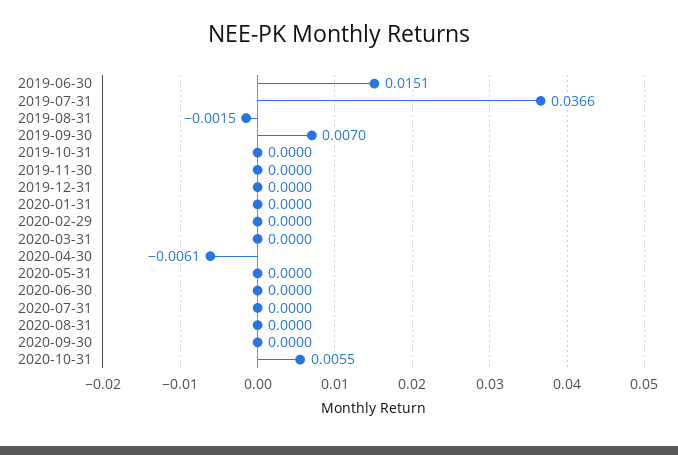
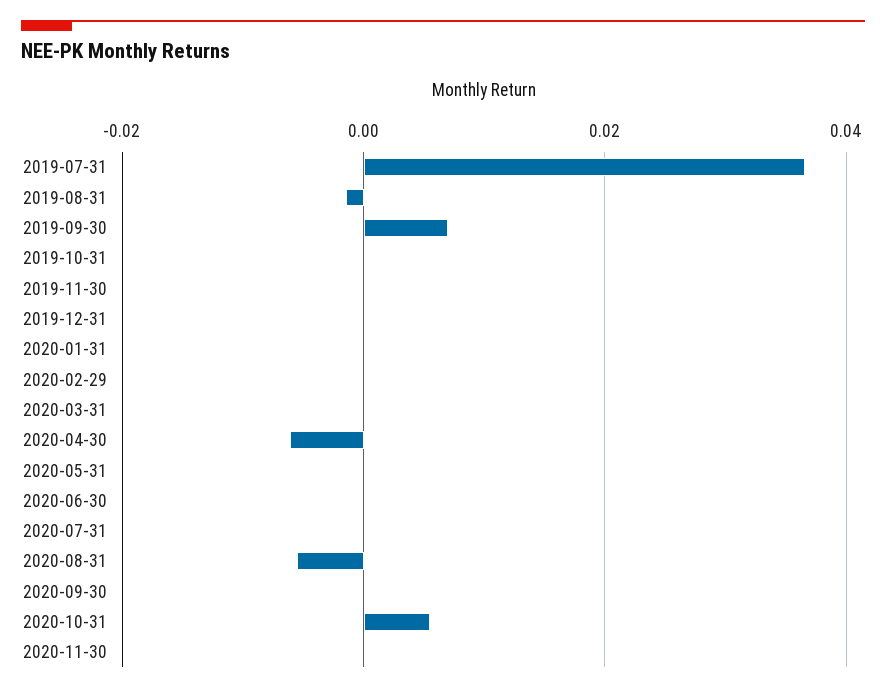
2019-06-30: 0.0151 -> none
2020-08-31: 0 -> -0.006
2020-11-30: none -> 0

